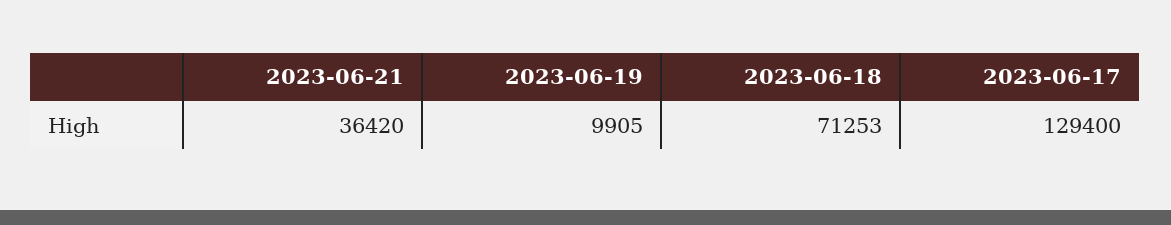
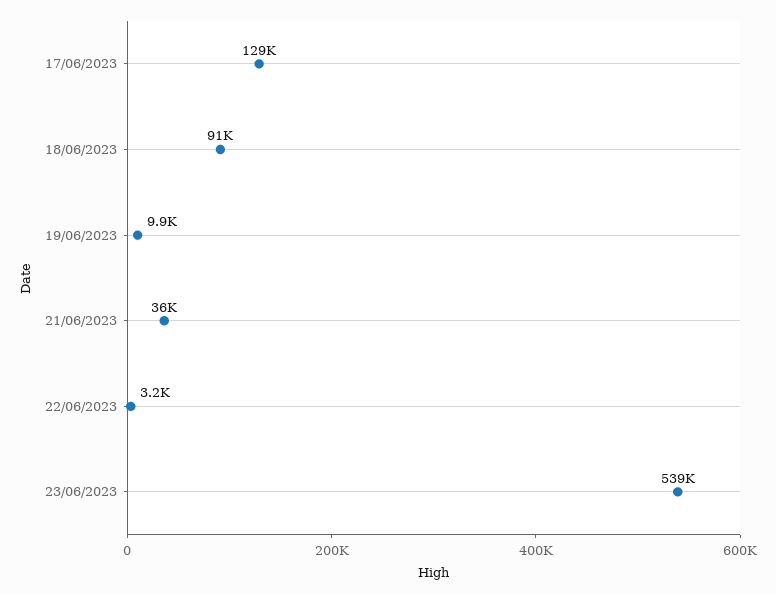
2023-06-18: 71253 -> 91000
22/06/2023: none -> 3200
23/06/2023: none -> 539000

